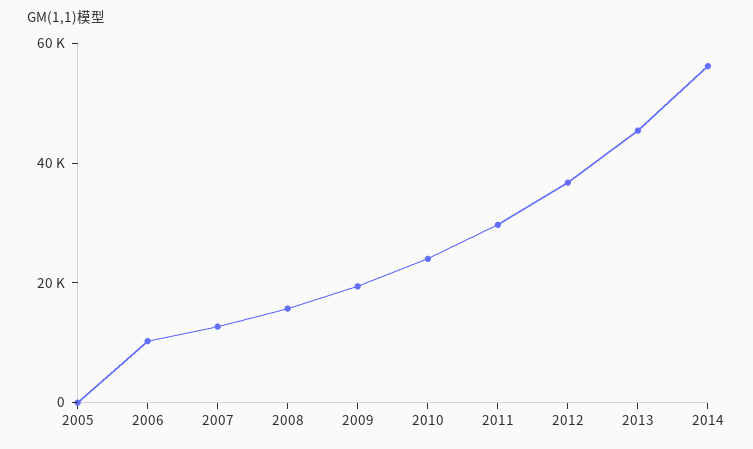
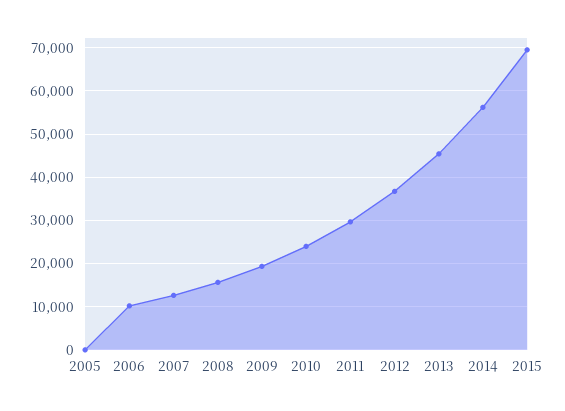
2015: none -> 70000

